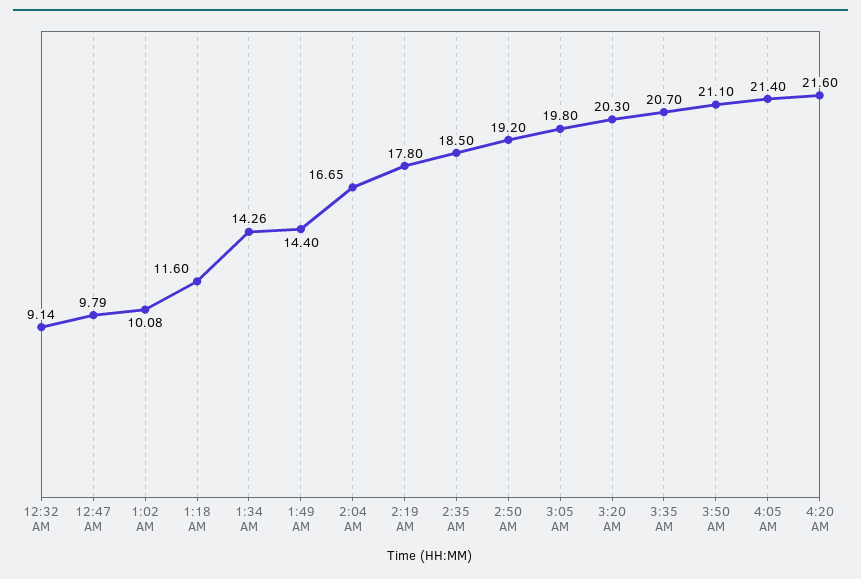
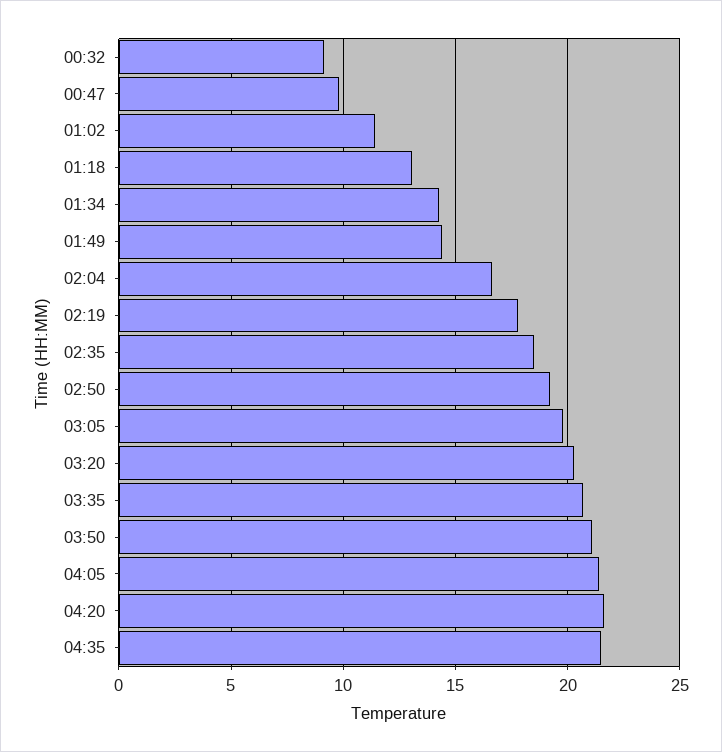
1:02 AM: 10.08 -> 11.5
1:18 AM: 11.6 -> 13
04:35: none -> 21.5

